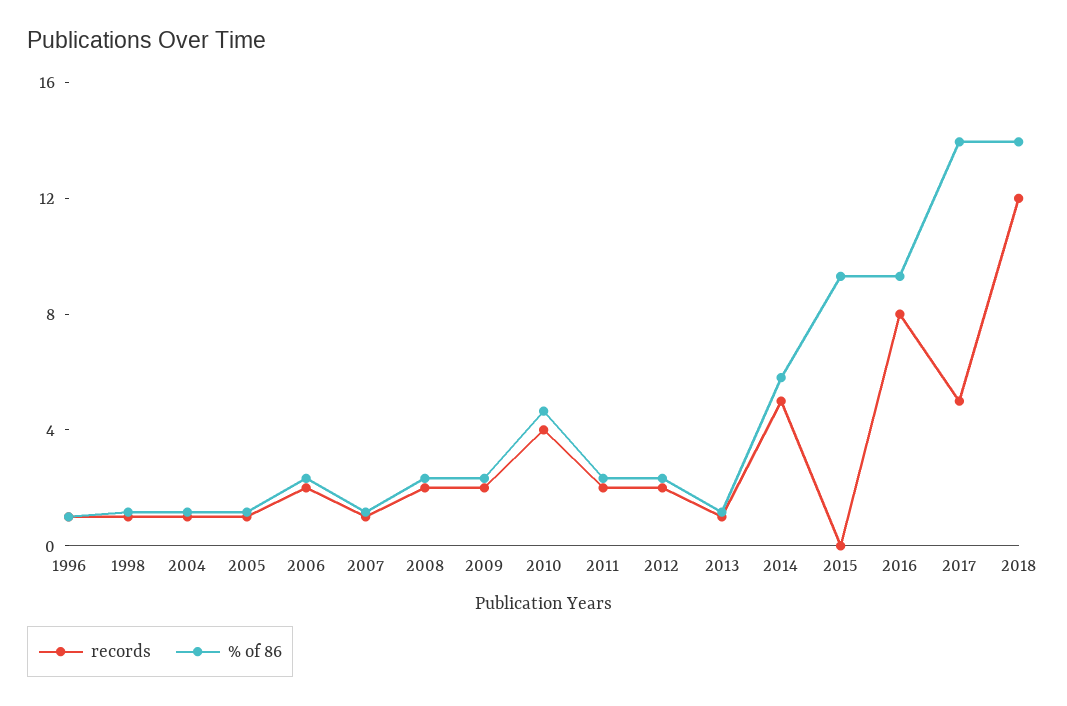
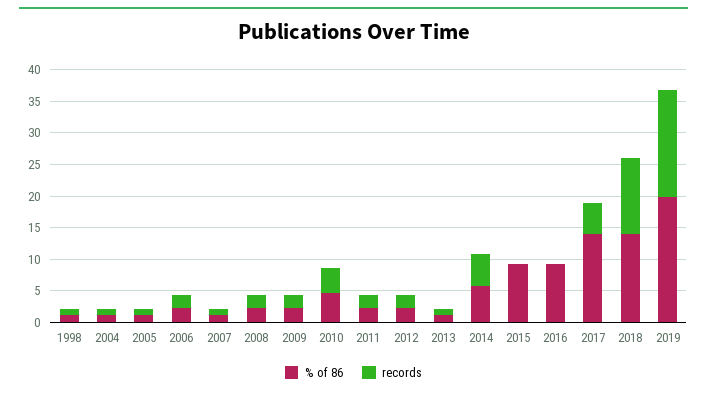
records, 1996: 1 -> none
% of 86, 1996: 1 -> none
records, 2016: 8 -> 0
% of 86, 2019: none -> 20
records, 2019: none -> 17.5

